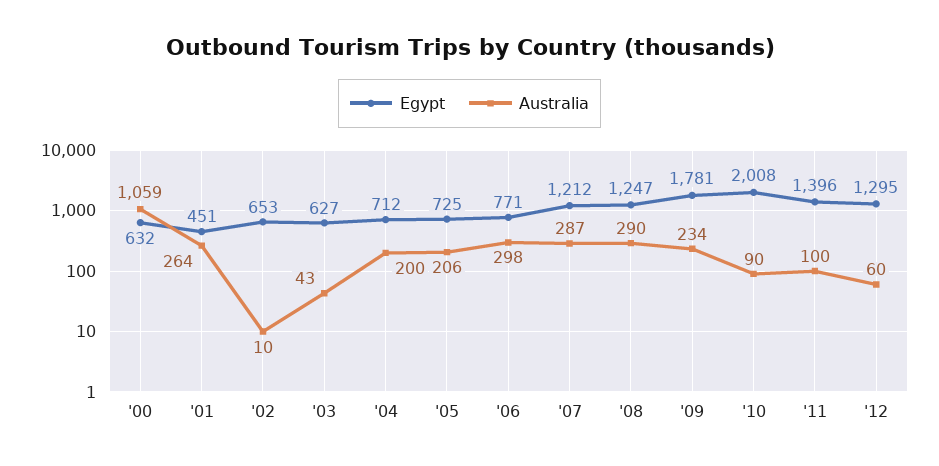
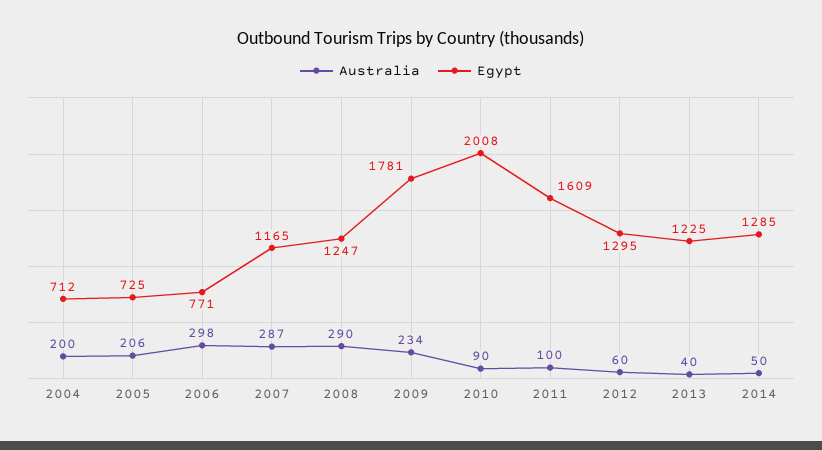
Egypt, '00: 632 -> none
Australia, '00: 1059 -> none
Egypt, '01: 451 -> none
Australia, '01: 264 -> none
Egypt, '02: 653 -> none
Australia, '02: 10 -> none
Egypt, '03: 627 -> none
Australia, '03: 43 -> none
Egypt, '07: 1212 -> 1165
Egypt, '11: 1396 -> 1609
Australia, 2013: none -> 40
Egypt, 2013: none -> 1225
Australia, 2014: none -> 50
Egypt, 2014: none -> 1285

